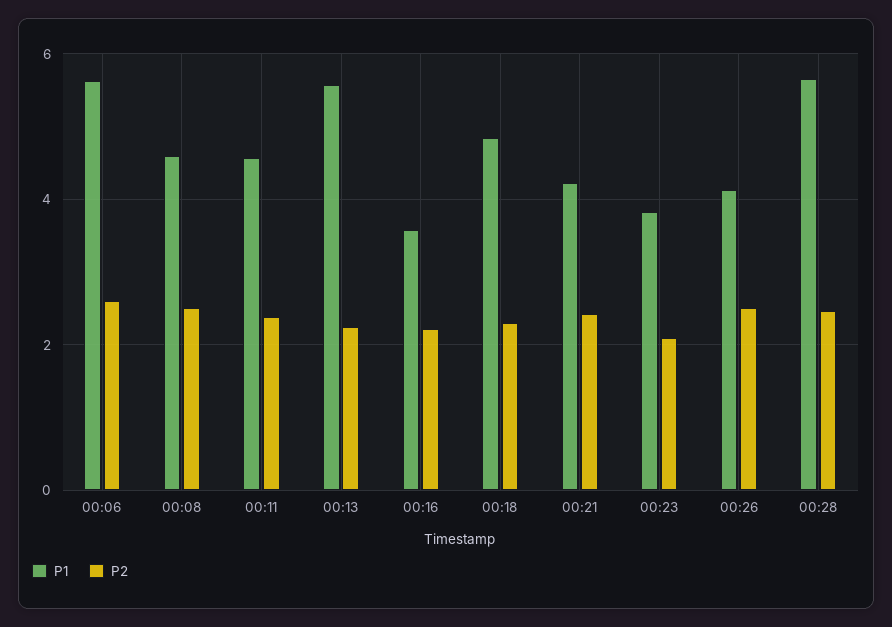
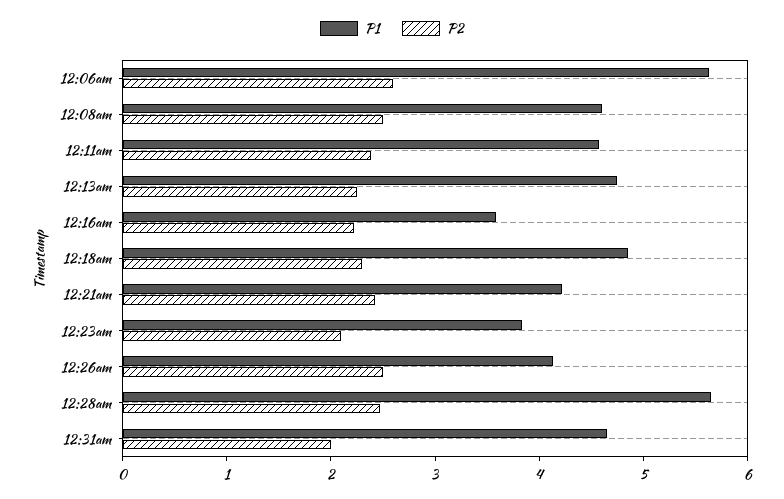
P1, 00:13: 5.6 -> 4.8
P1, 12:31am: none -> 4.6
P2, 12:31am: none -> 2

